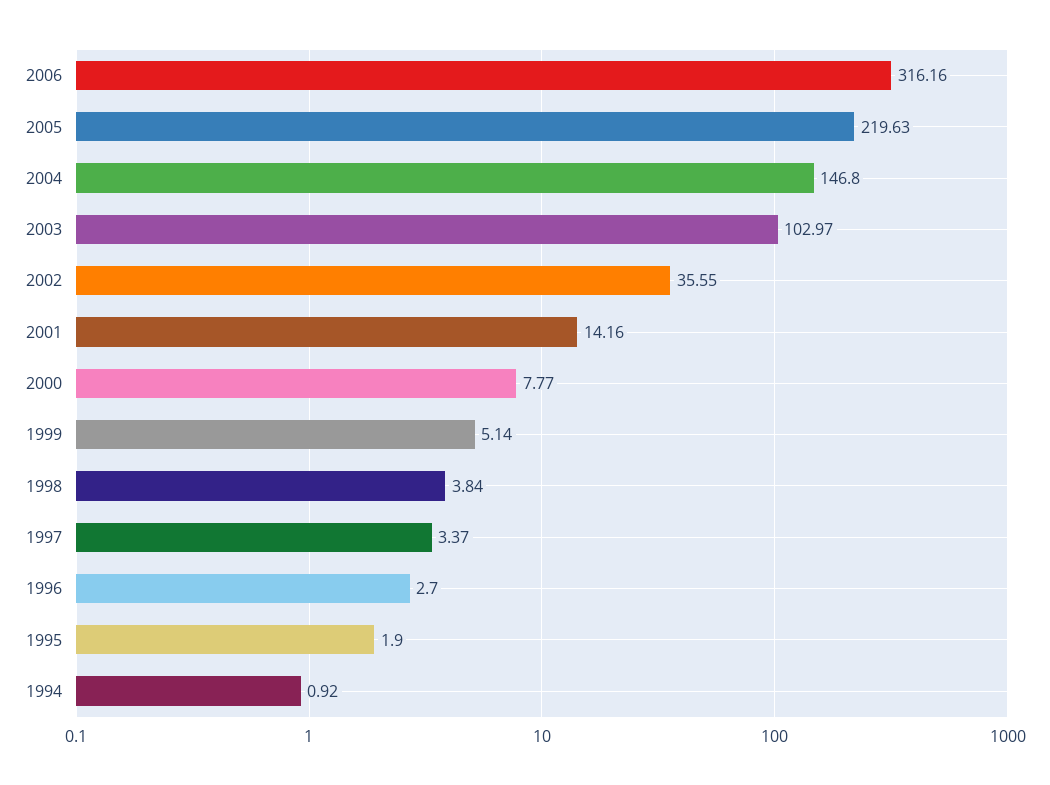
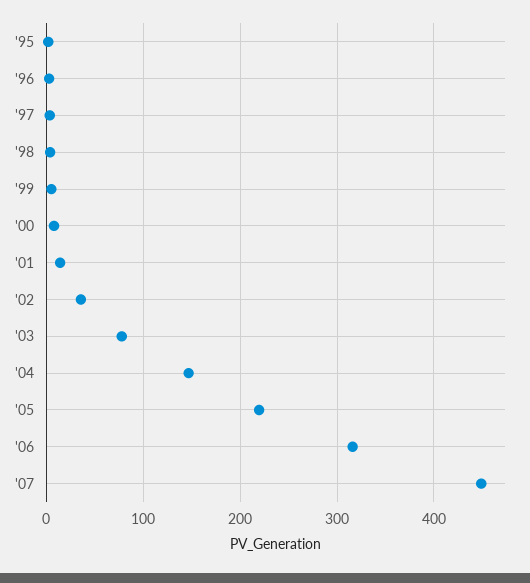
2003: 102.97 -> 80
1994: 0.92 -> none
'07: none -> 450

